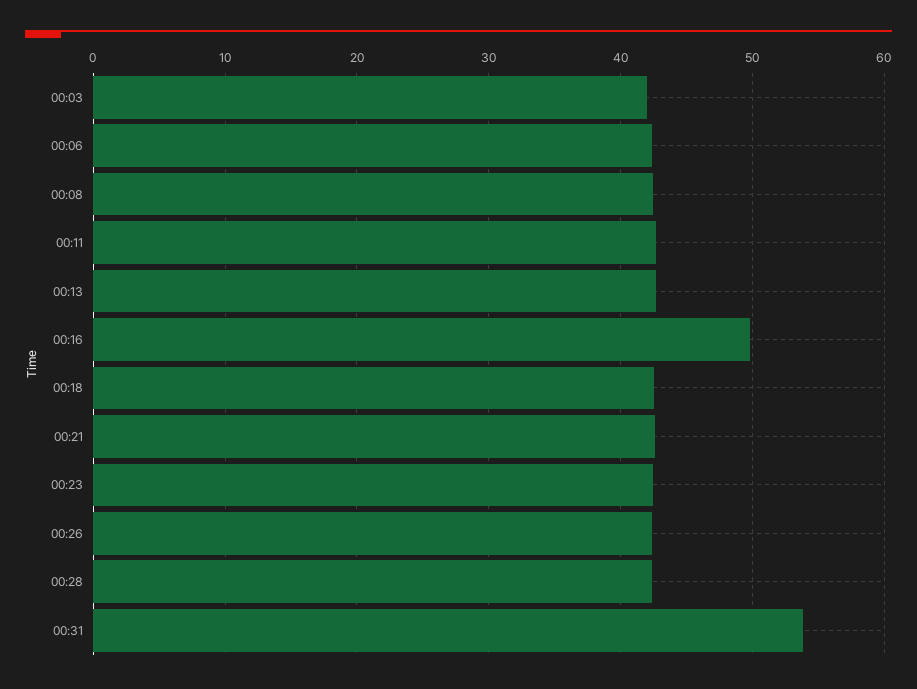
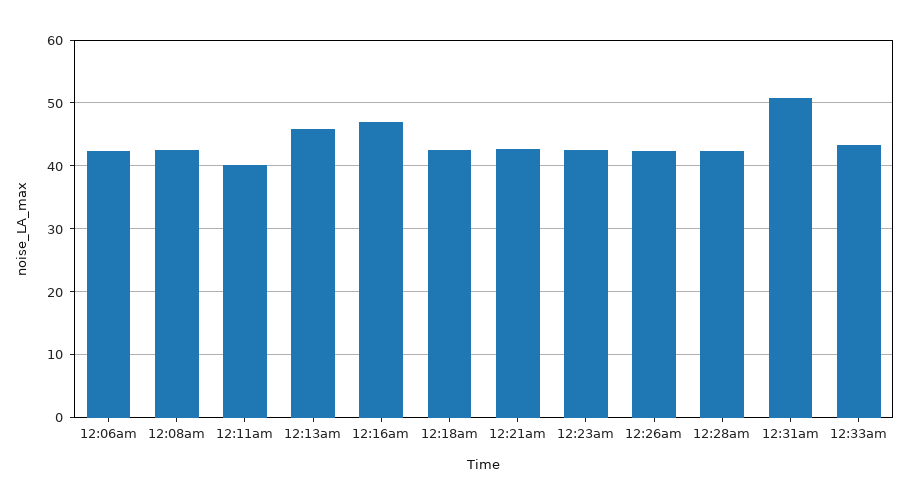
00:03: 42 -> none
00:11: 43 -> 40
00:13: 43 -> 46
00:16: 50 -> 47
00:31: 54 -> 51
12:33am: none -> 43

